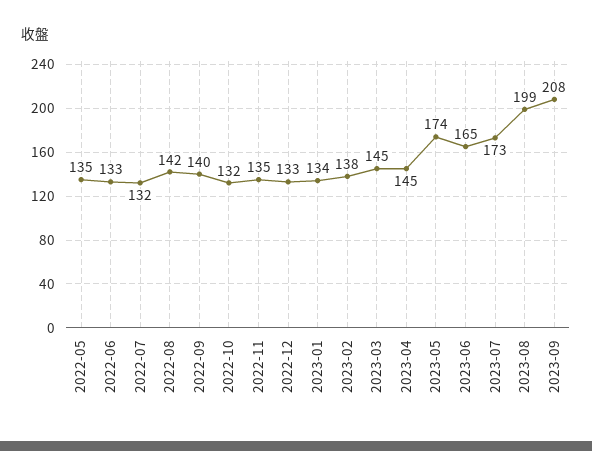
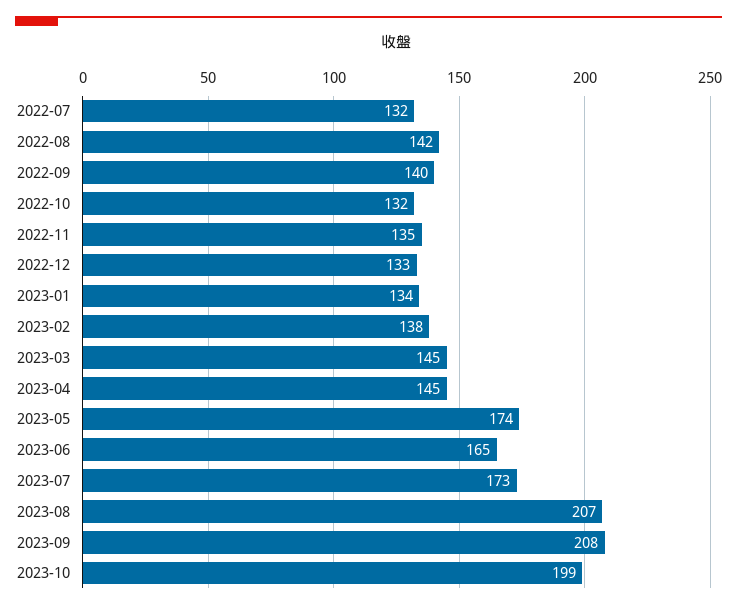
2022-05: 135 -> none
2022-06: 133 -> none
2023-08: 199 -> 207
2023-10: none -> 199

